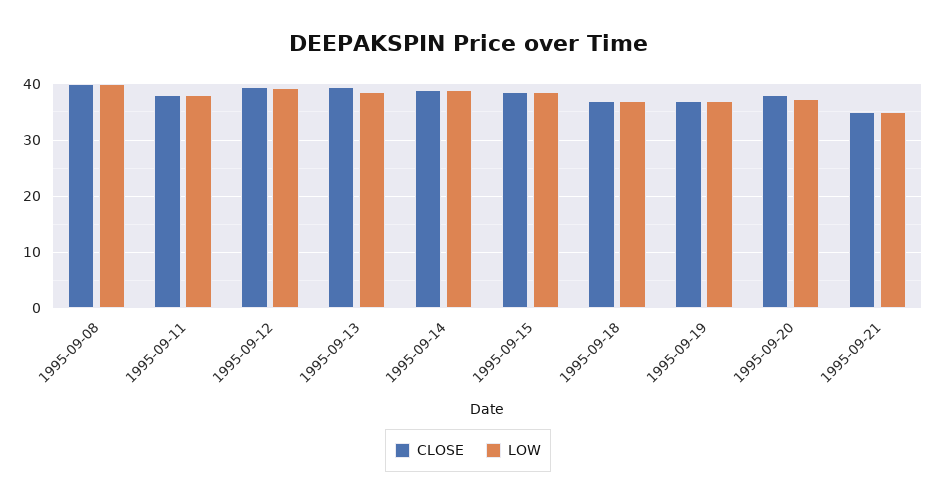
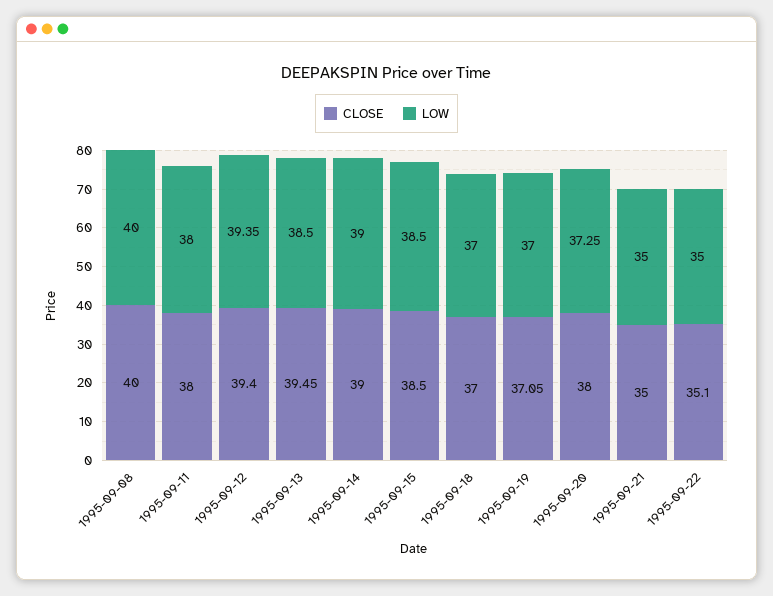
CLOSE, 1995-09-22: none -> 35.1
LOW, 1995-09-22: none -> 35

